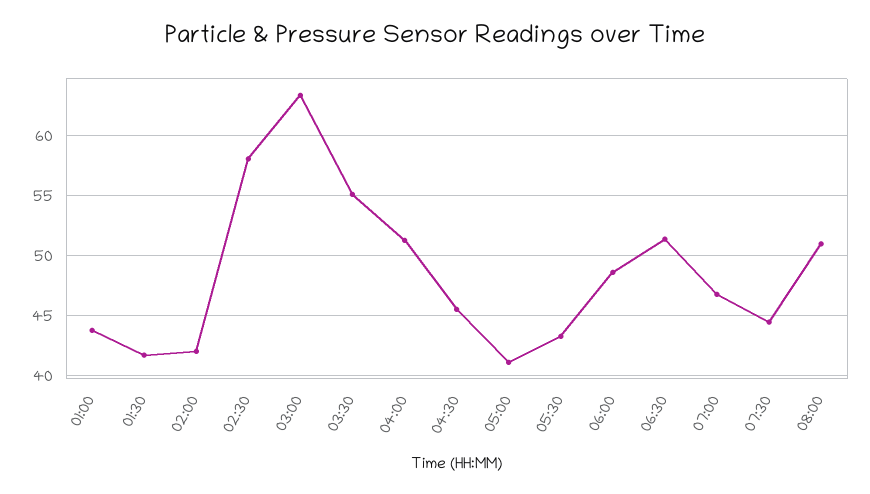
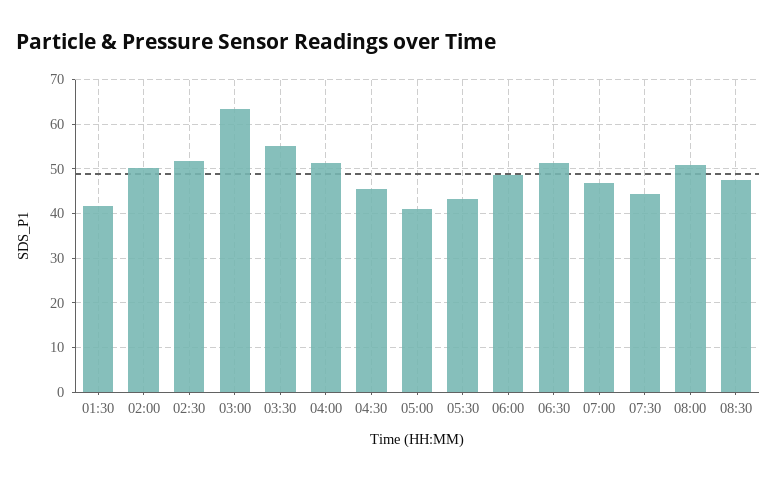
01:00: 44 -> none
02:00: 42 -> 50
02:30: 58 -> 52
08:30: none -> 48

